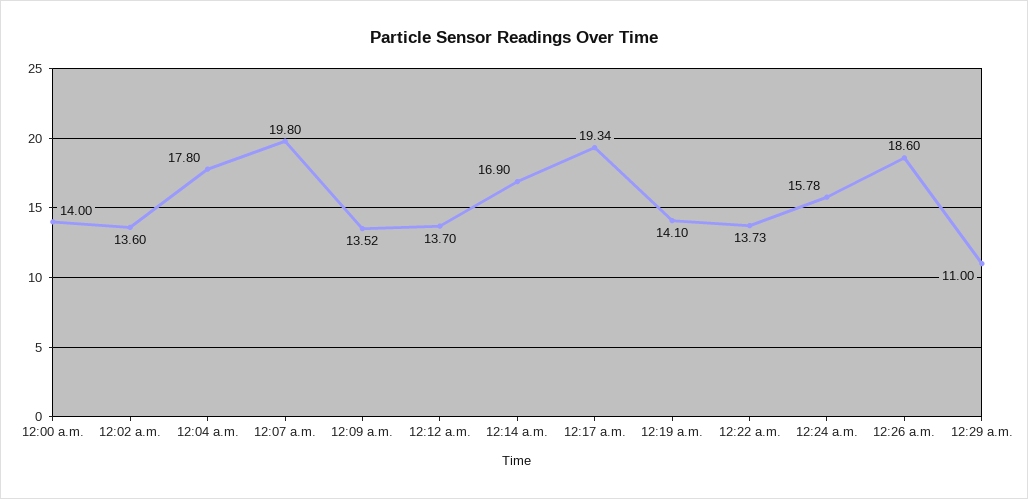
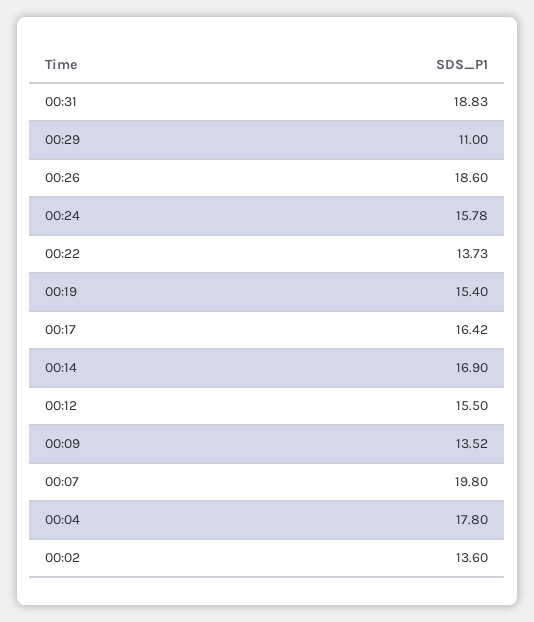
12:00 a.m.: 14 -> none
12:12 a.m.: 13.7 -> 15.5
12:17 a.m.: 19.34 -> 16.42
12:19 a.m.: 14.1 -> 15.4
00:31: none -> 18.83

